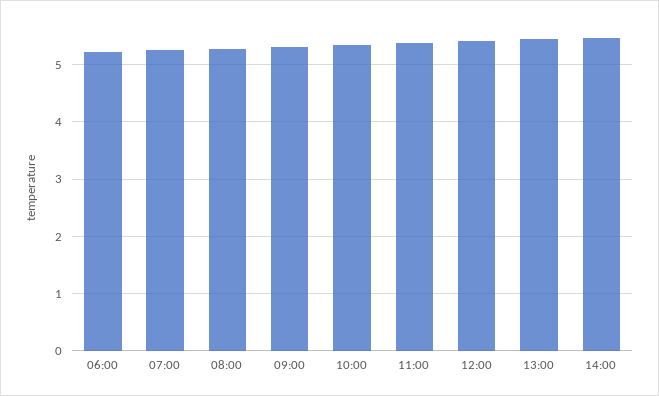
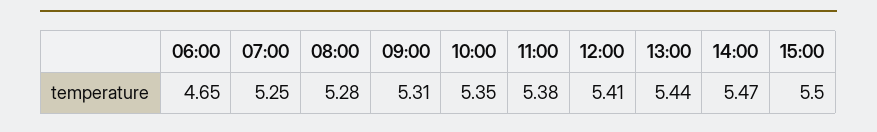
06:00: 5.2 -> 4.65
15:00: none -> 5.5

